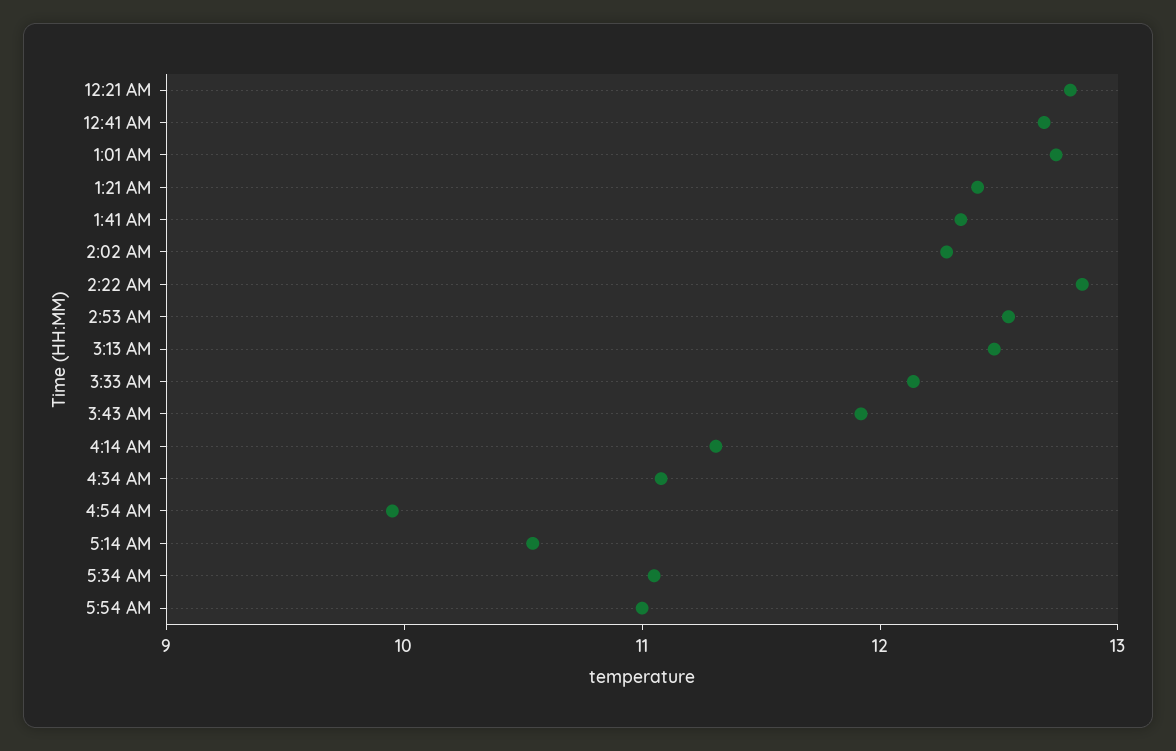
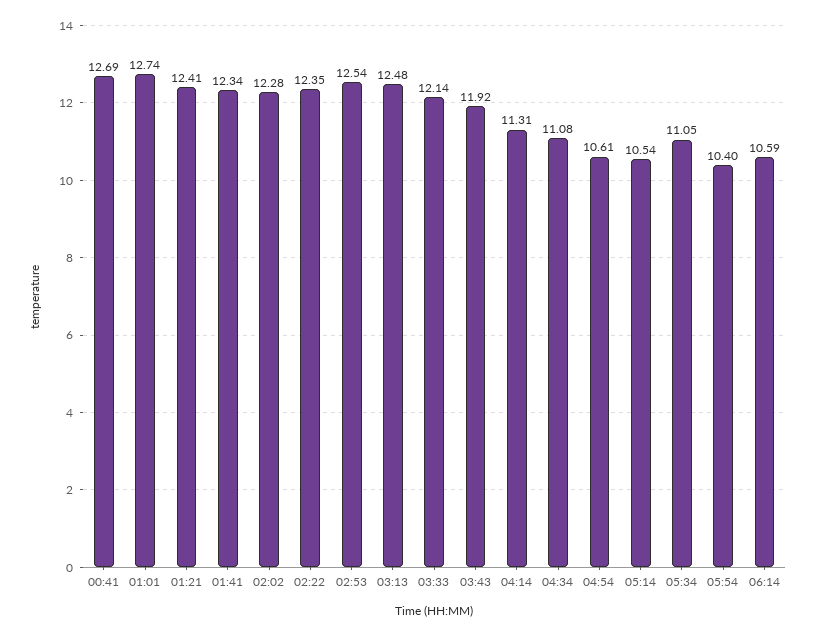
12:21 AM: 12.8 -> none
2:22 AM: 12.8 -> 12.35
4:54 AM: 10 -> 10.61
5:54 AM: 11 -> 10.4
06:14: none -> 10.59

